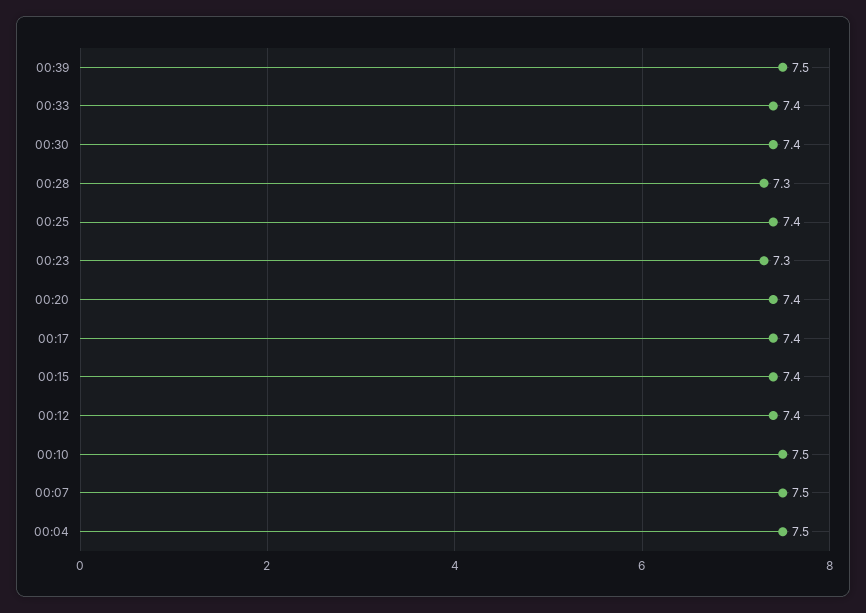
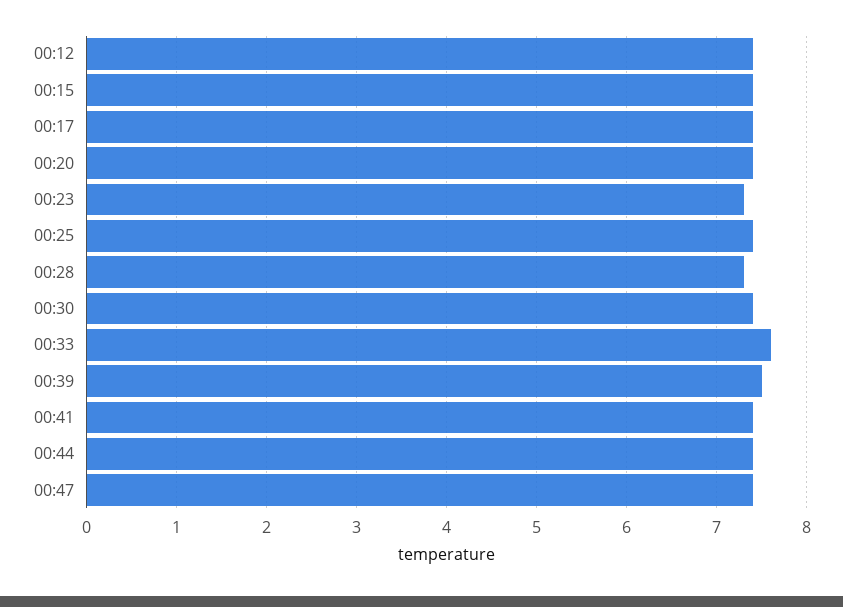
00:33: 7.4 -> 7.6
00:10: 7.5 -> none
00:07: 7.5 -> none
00:04: 7.5 -> none
00:41: none -> 7.4
00:44: none -> 7.4
00:47: none -> 7.4

